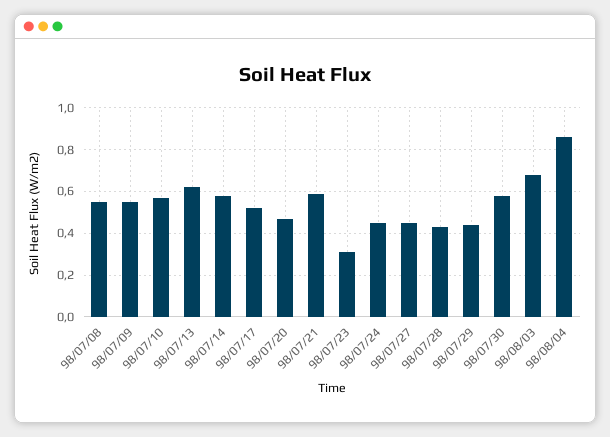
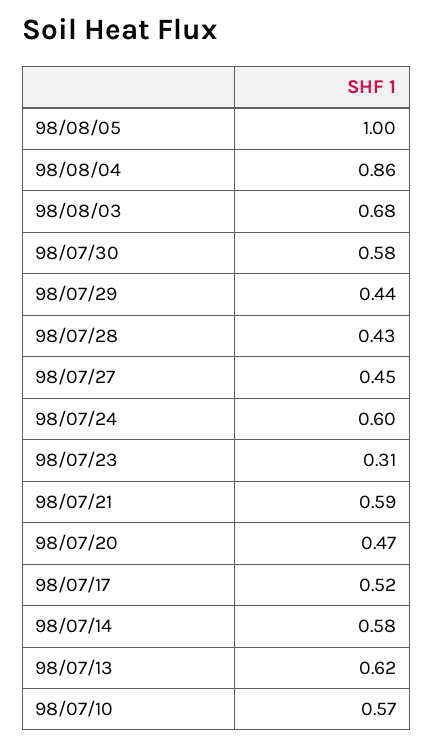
98/07/08: 0.55 -> none
98/07/09: 0.55 -> none
98/07/24: 0.45 -> 0.6
98/08/05: none -> 1

